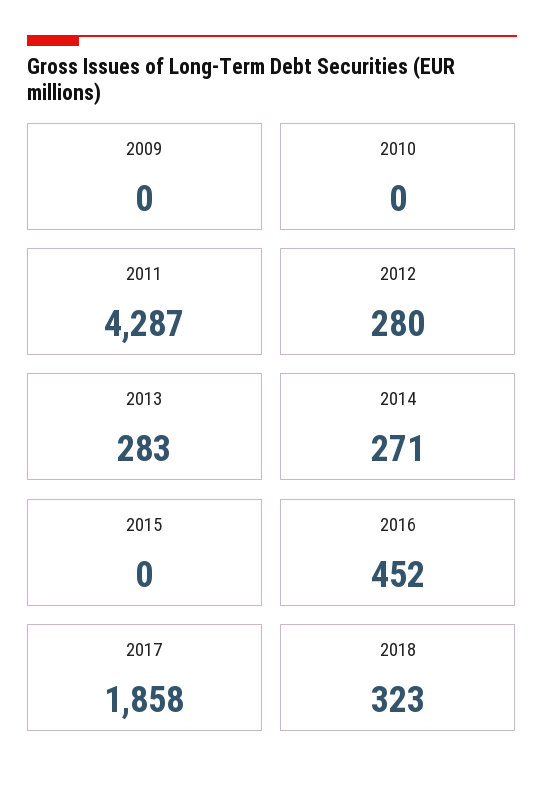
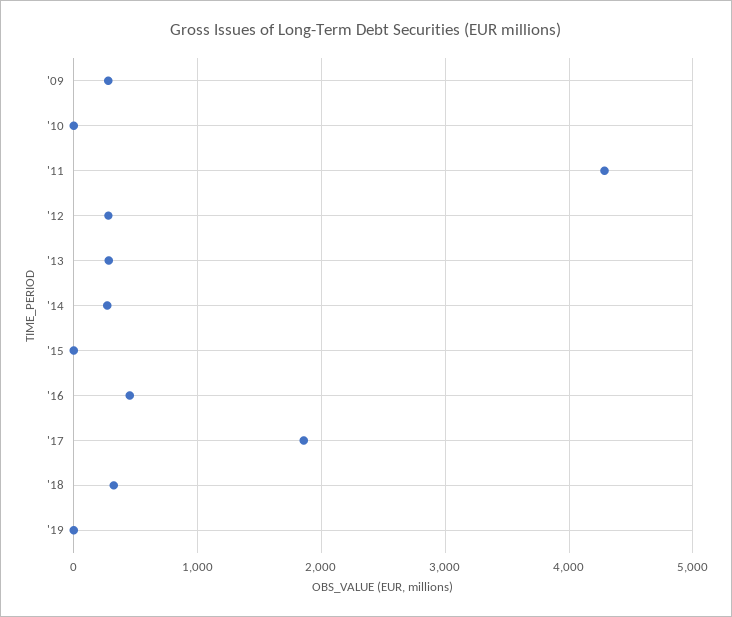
2009: 0 -> 300
'19: none -> 0

